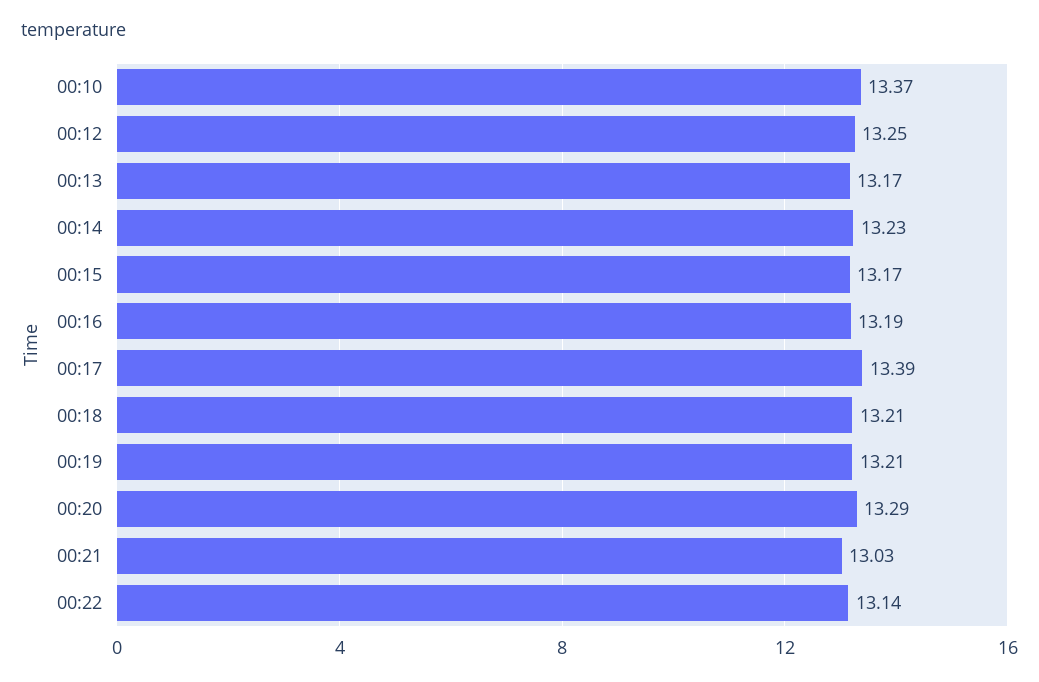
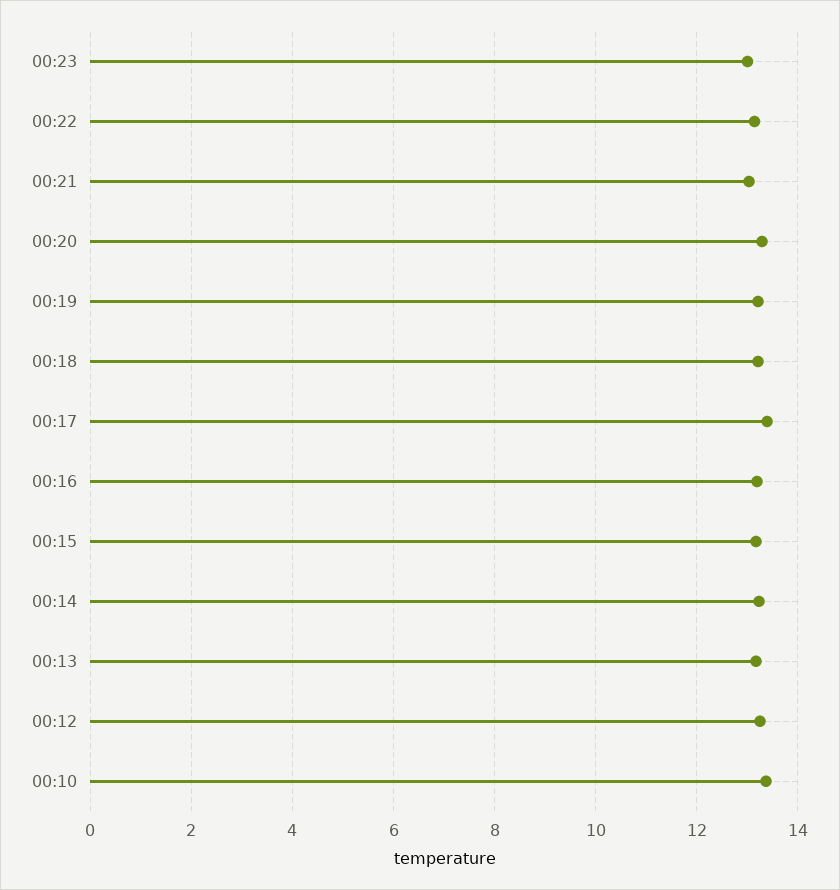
00:23: none -> 13

